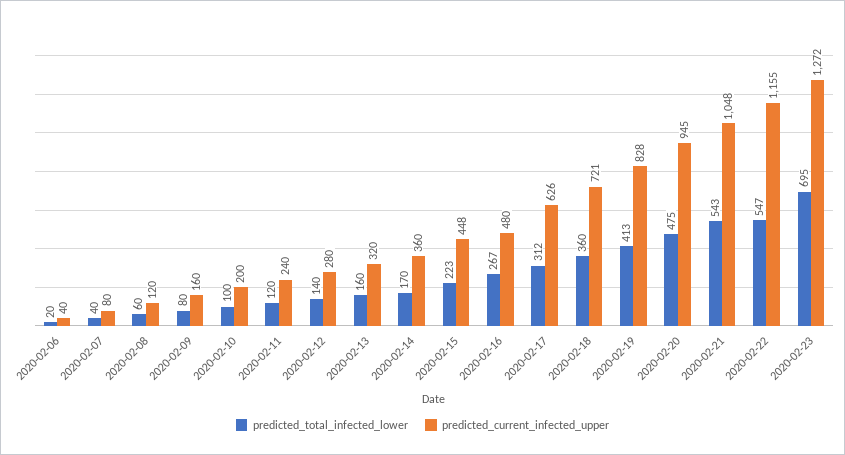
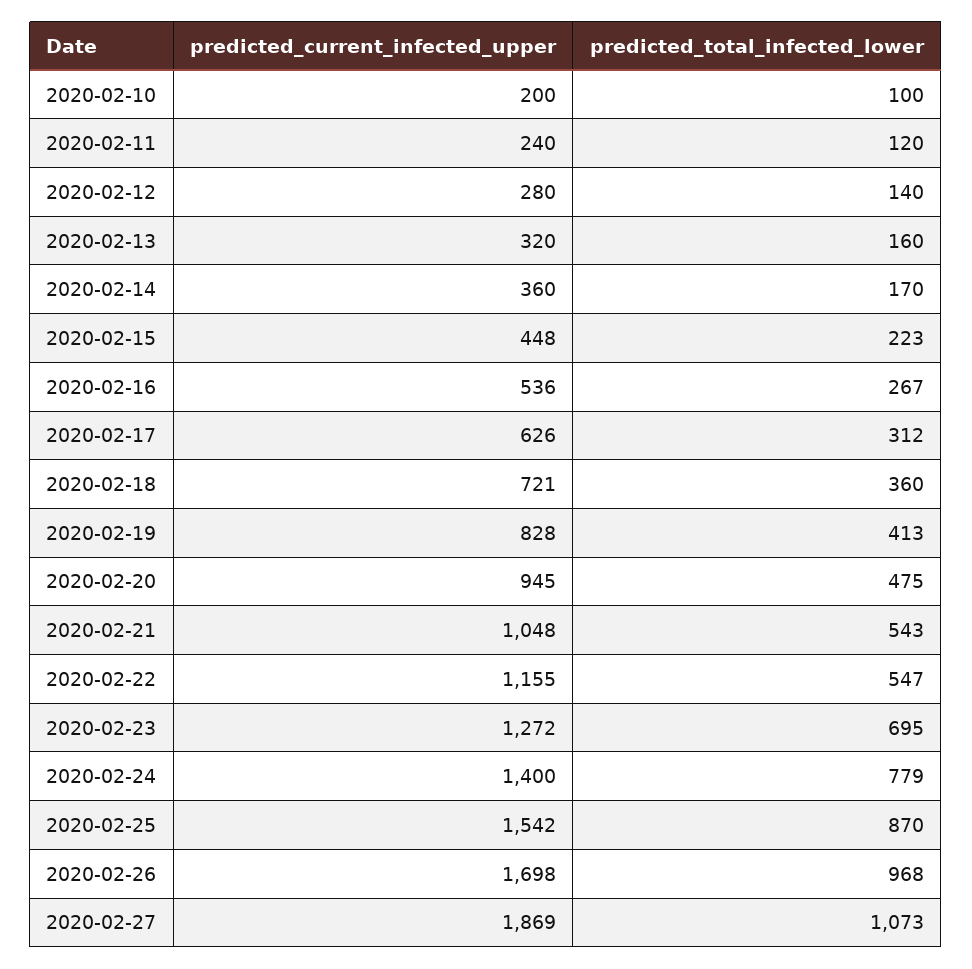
predicted_total_infected_lower, 2020-02-06: 20 -> none
predicted_current_infected_upper, 2020-02-06: 40 -> none
predicted_total_infected_lower, 2020-02-07: 40 -> none
predicted_current_infected_upper, 2020-02-07: 80 -> none
predicted_total_infected_lower, 2020-02-08: 60 -> none
predicted_current_infected_upper, 2020-02-08: 120 -> none
predicted_total_infected_lower, 2020-02-09: 80 -> none
predicted_current_infected_upper, 2020-02-09: 160 -> none
predicted_current_infected_upper, 2020-02-16: 480 -> 536
predicted_current_infected_upper, 2020-02-24: none -> 1400
predicted_total_infected_lower, 2020-02-24: none -> 779
predicted_current_infected_upper, 2020-02-25: none -> 1542
predicted_total_infected_lower, 2020-02-25: none -> 870
predicted_current_infected_upper, 2020-02-26: none -> 1698
predicted_total_infected_lower, 2020-02-26: none -> 968
predicted_current_infected_upper, 2020-02-27: none -> 1869
predicted_total_infected_lower, 2020-02-27: none -> 1073

